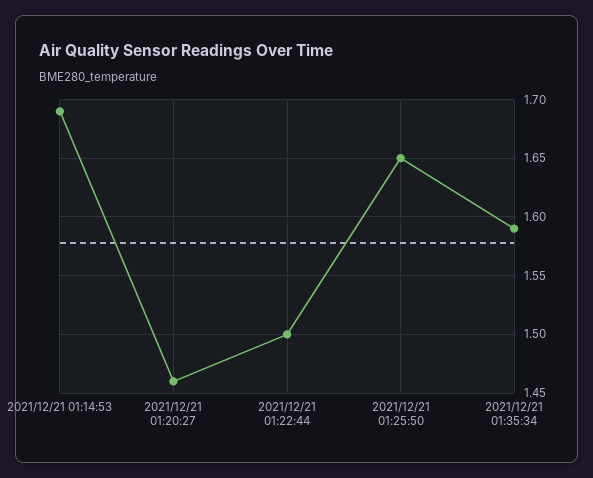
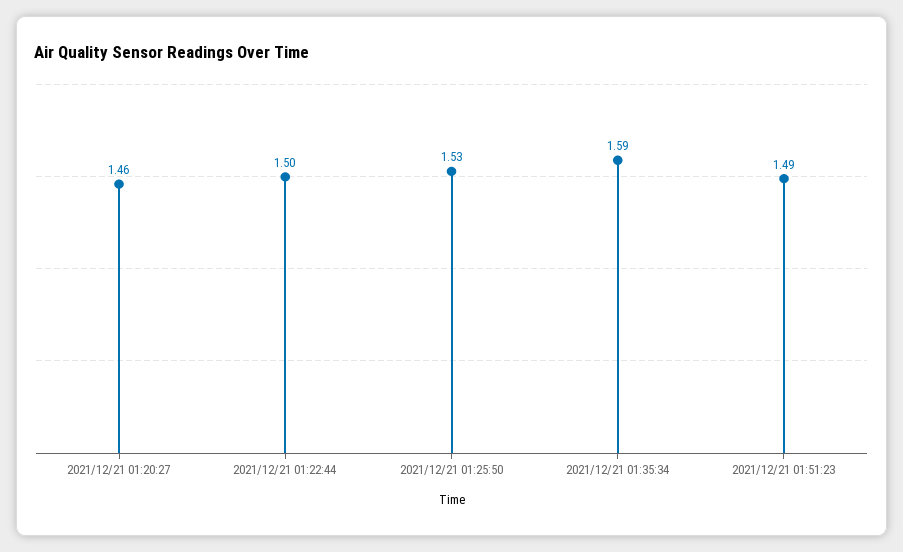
2021/12/21 01:14:53: 1.69 -> none
2021/12/21 01:25:50: 1.65 -> 1.53
2021/12/21 01:51:23: none -> 1.49

